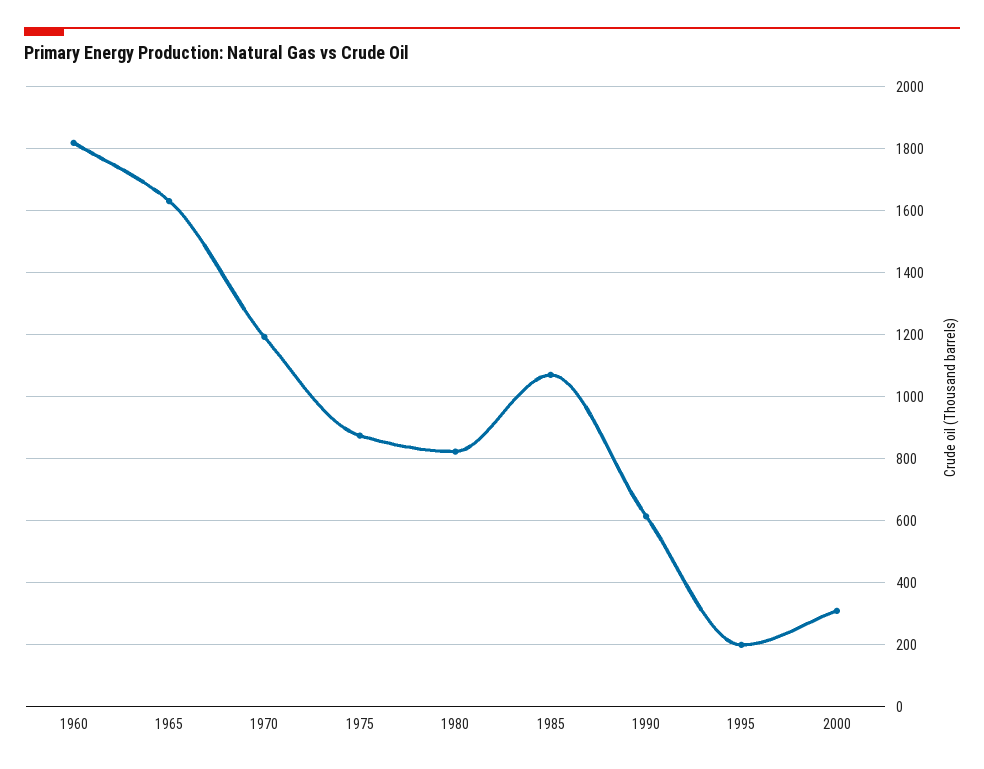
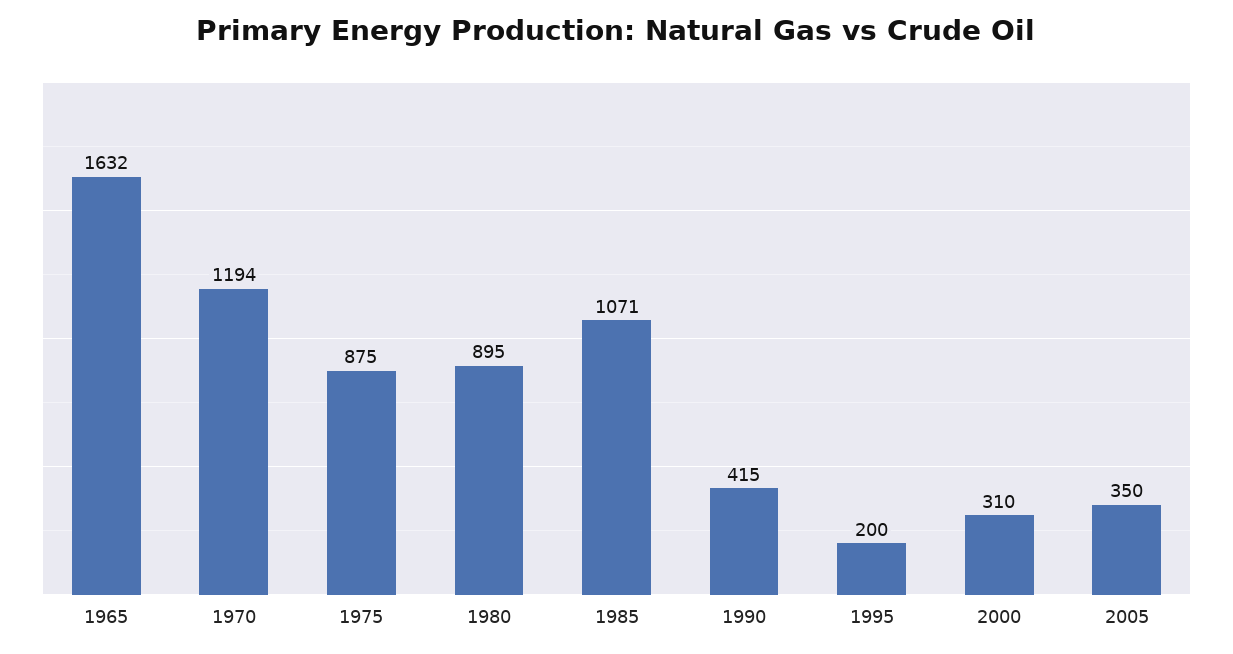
1960: 1820 -> none
1980: 820 -> 895
1990: 620 -> 415
2005: none -> 350

